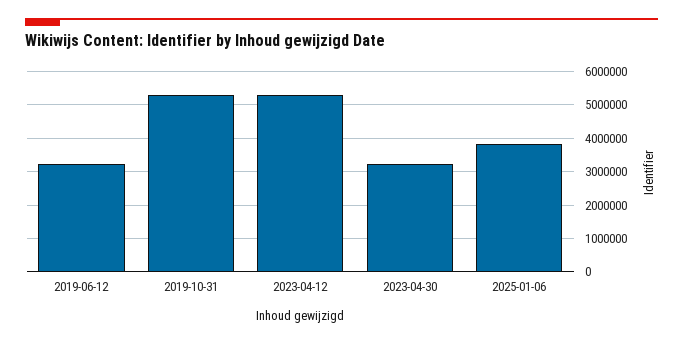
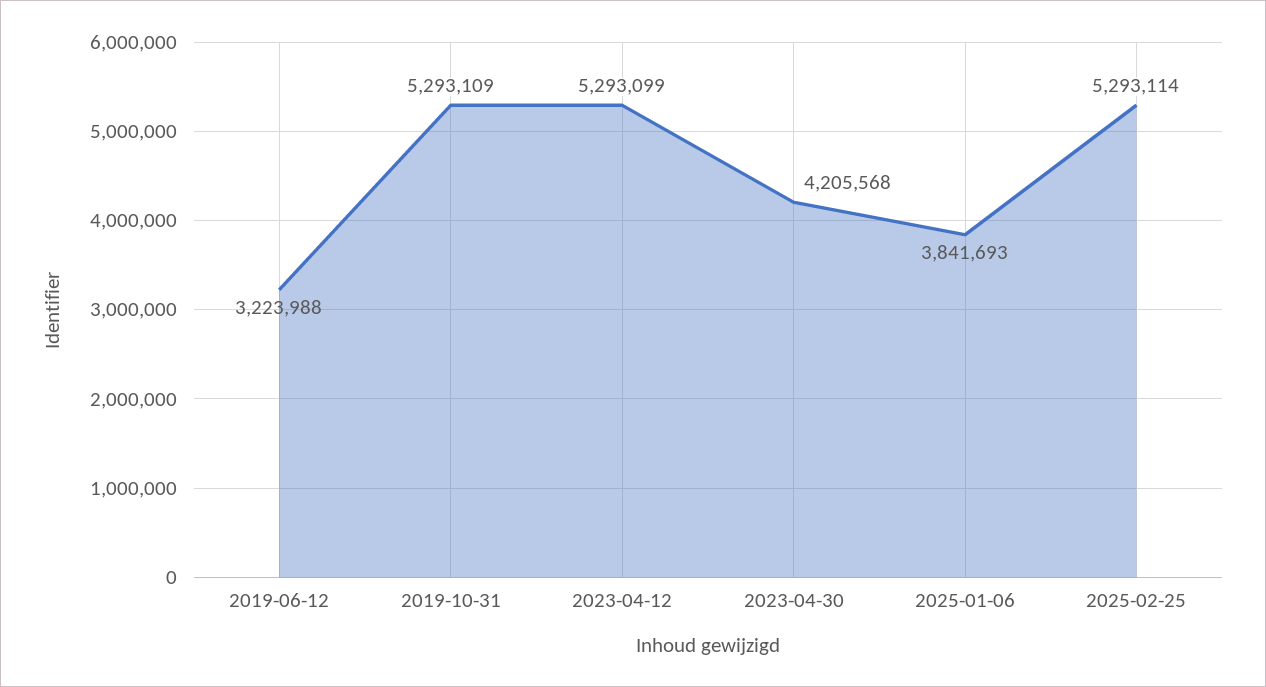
2023-04-30: 3200000 -> 4205568
2025-02-25: none -> 5293114

